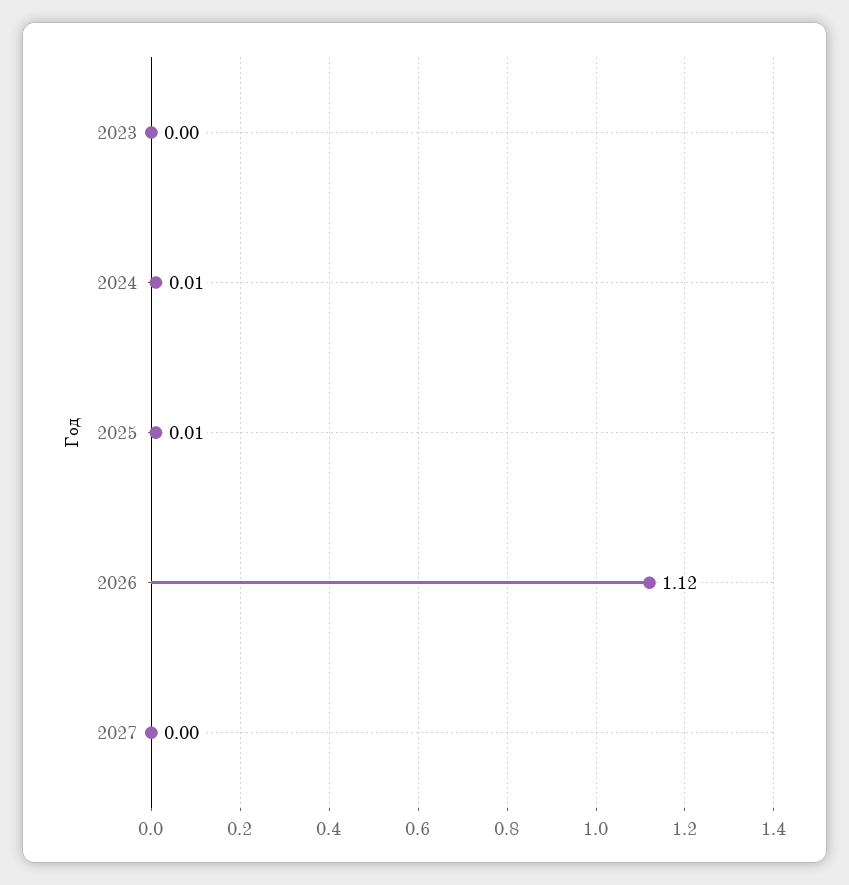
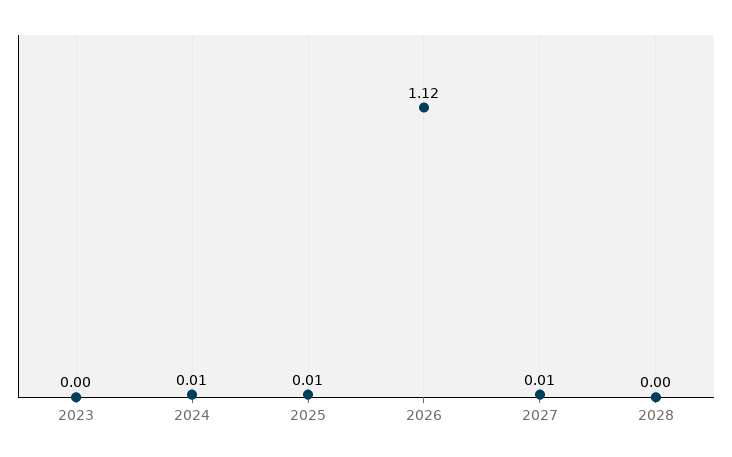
2027: 0 -> 0.01
2028: none -> 0

